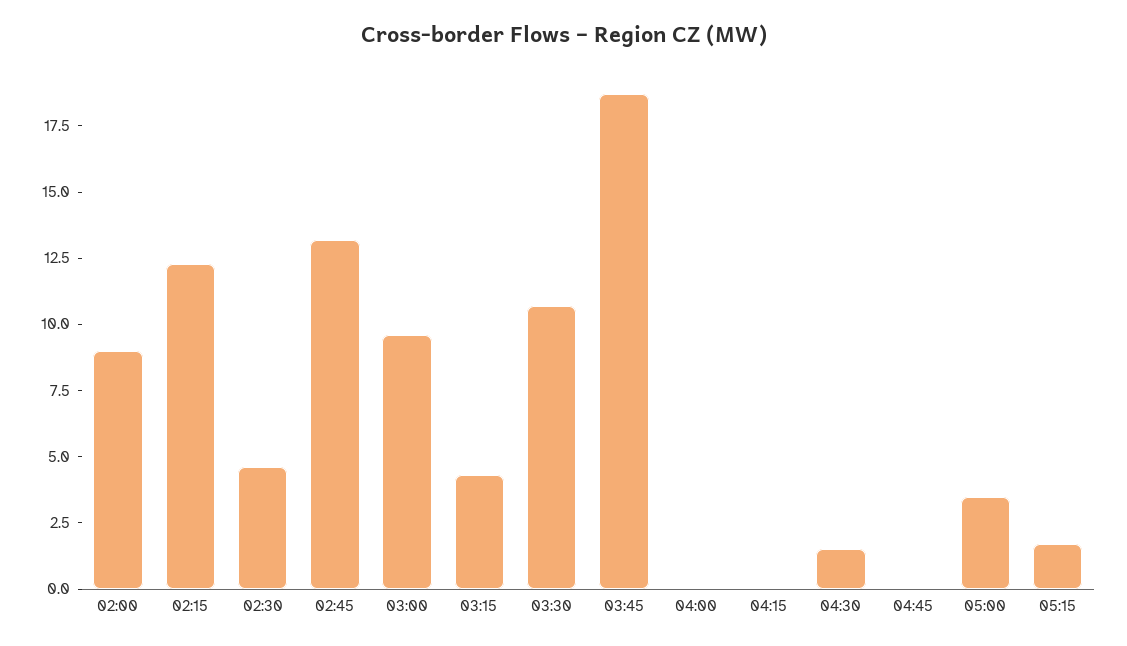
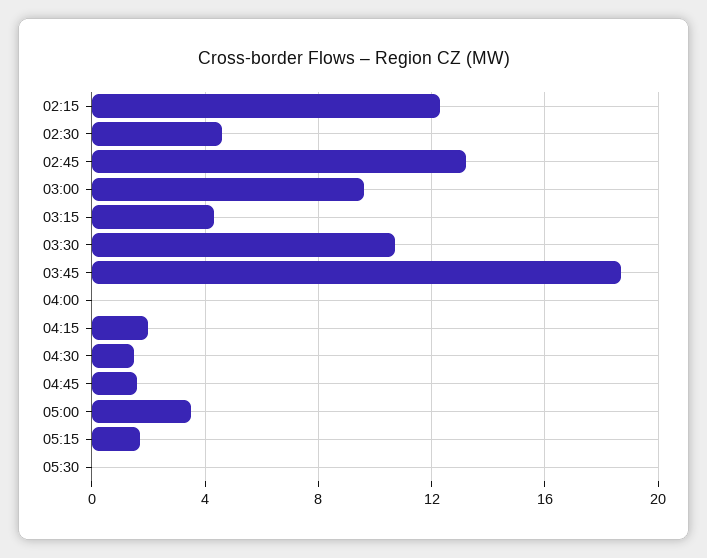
02:00: 9 -> none
04:15: 0 -> 2
04:45: 0 -> 1.5
05:30: none -> 0

